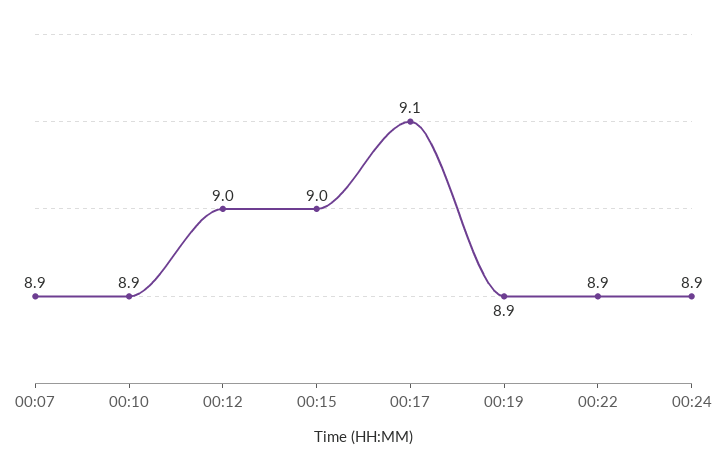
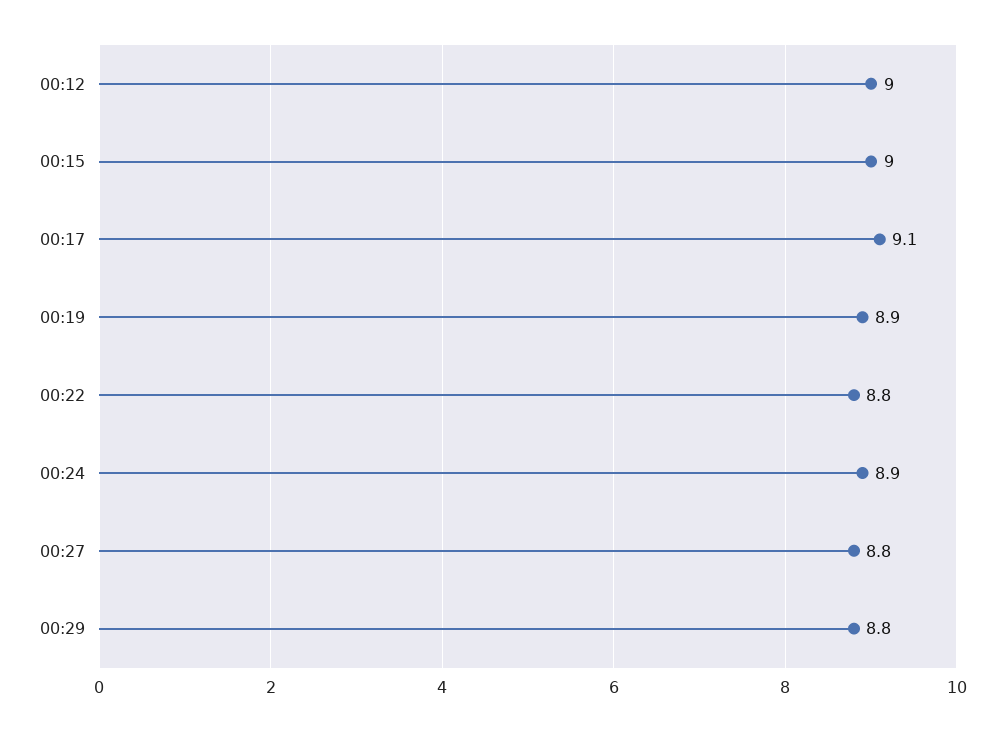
00:07: 8.9 -> none
00:10: 8.9 -> none
00:22: 8.9 -> 8.8
00:27: none -> 8.8
00:29: none -> 8.8

